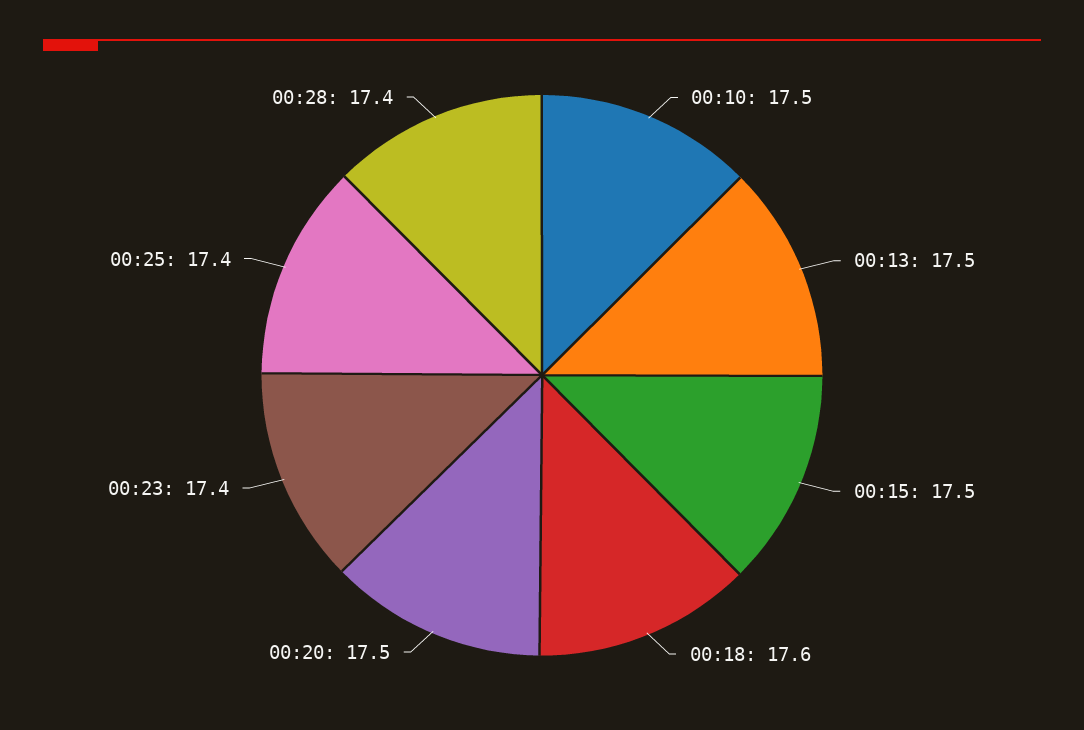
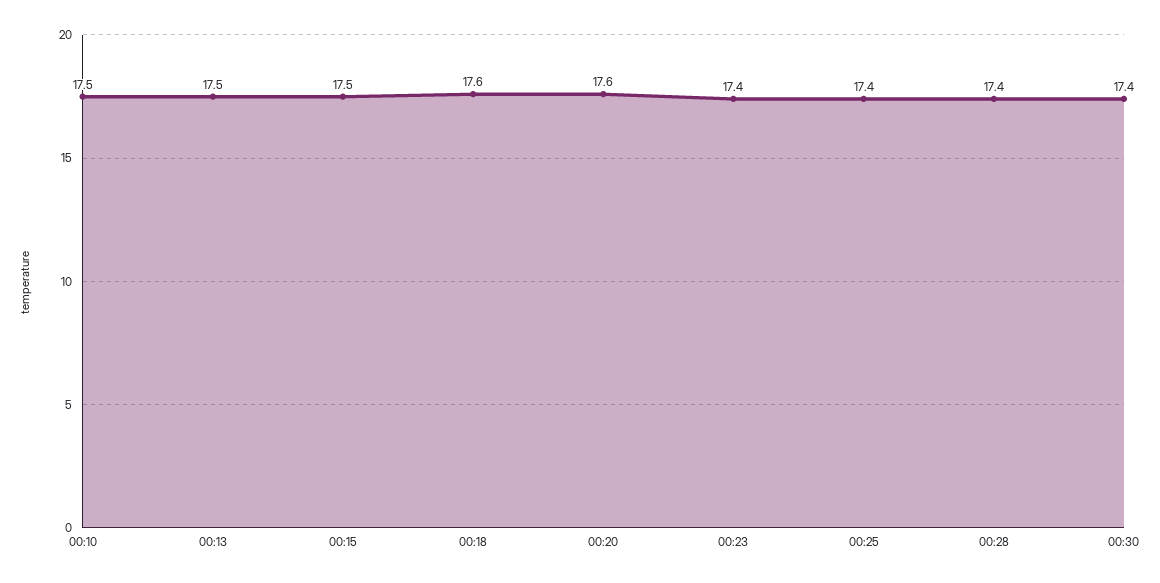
00:20: 17.5 -> 17.6
00:30: none -> 17.4

